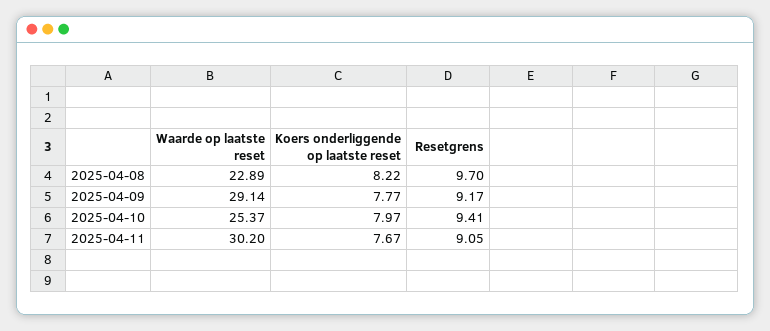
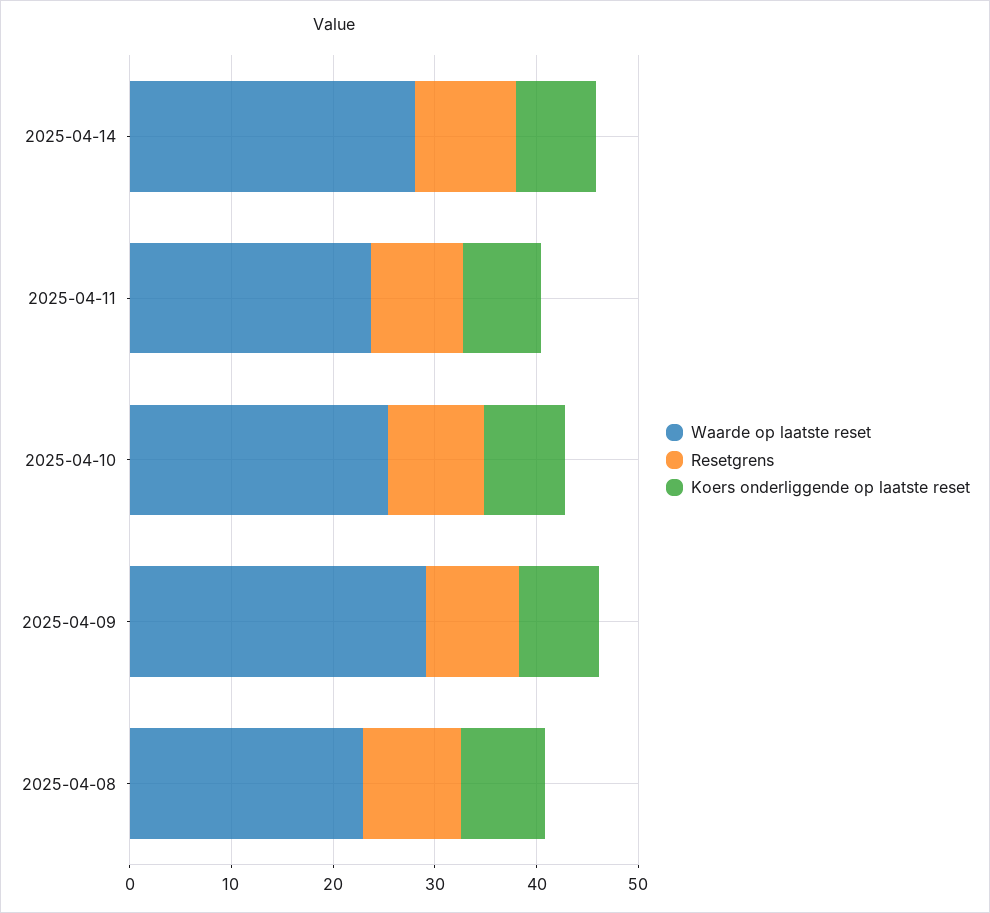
Waarde op laatste reset, 2025-04-11: 30.2 -> 24
Waarde op laatste reset, 2025-04-14: none -> 28
Resetgrens, 2025-04-14: none -> 10
Koers onderliggende op laatste reset, 2025-04-14: none -> 8

